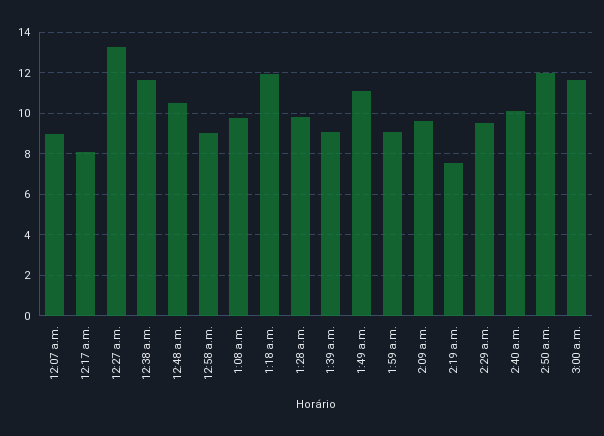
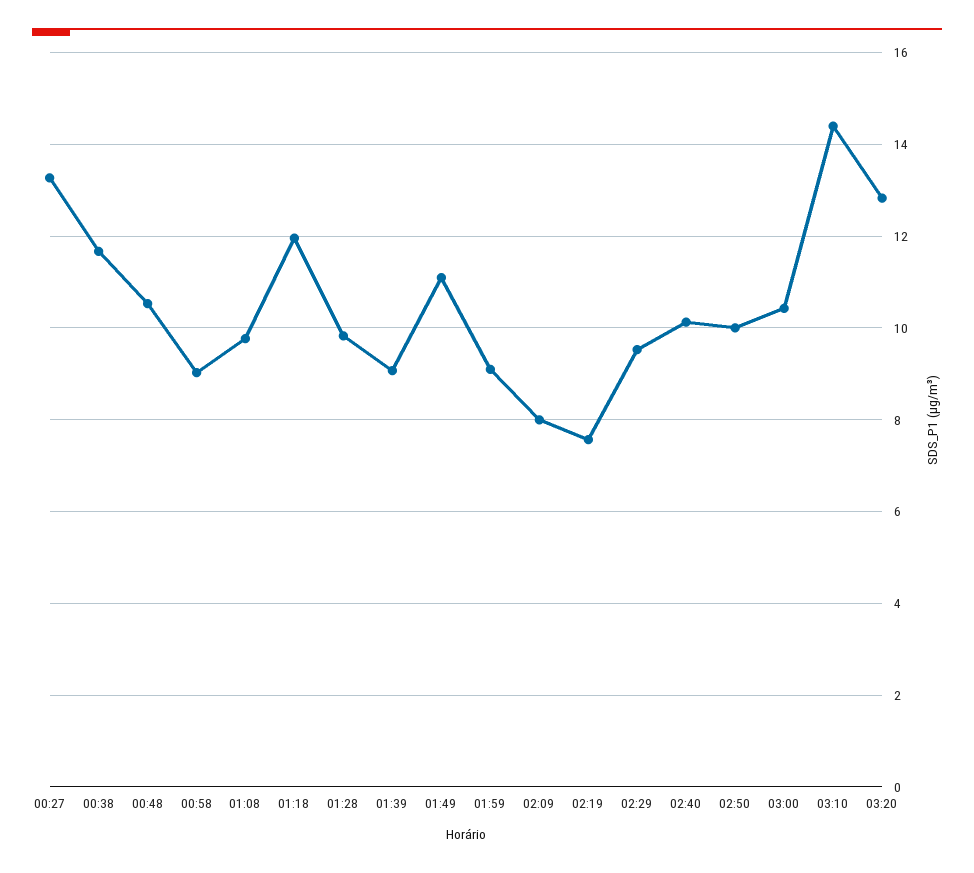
12:07 a.m.: 9 -> none
12:17 a.m.: 8 -> none
2:09 a.m.: 9.5 -> 8
2:50 a.m.: 12 -> 10
3:00 a.m.: 11.5 -> 10.4
03:10: none -> 14.4
03:20: none -> 12.8

